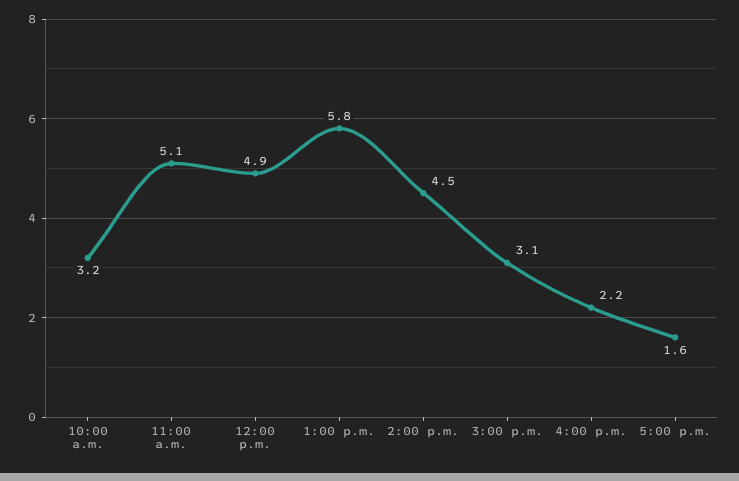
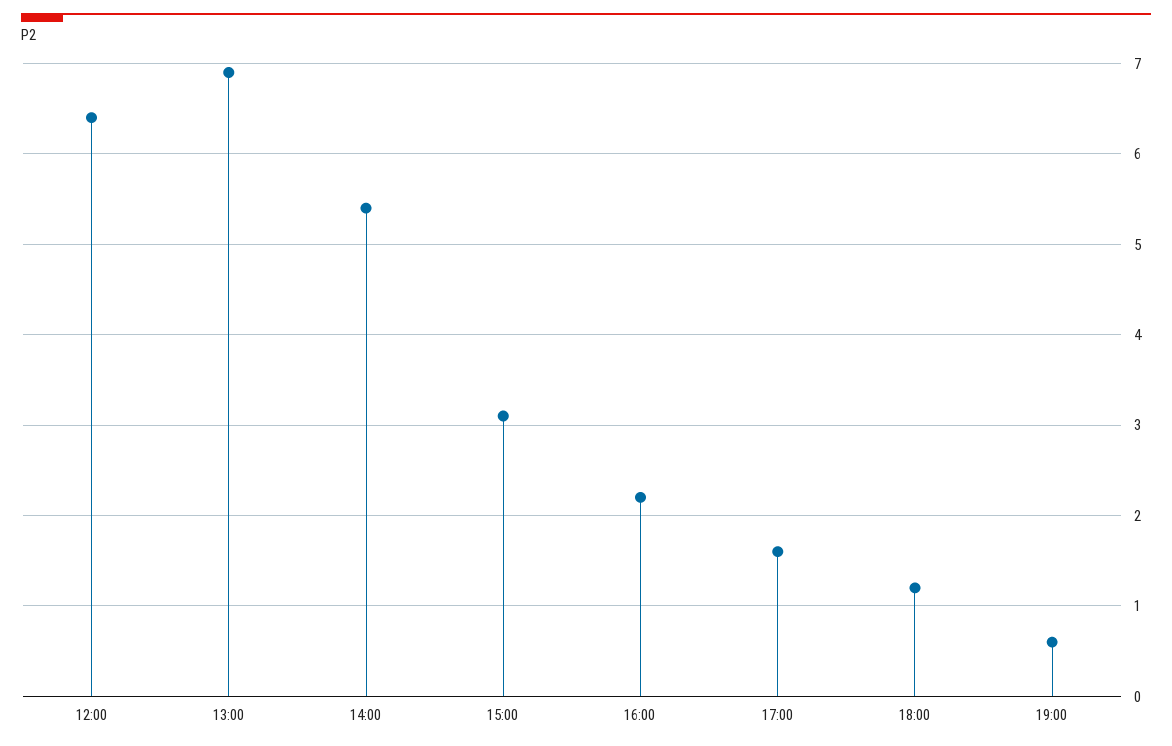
10:00 a.m.: 3.2 -> none
11:00 a.m.: 5.1 -> none
12:00 p.m.: 4.9 -> 6.4
1:00 p.m.: 5.8 -> 6.9
2:00 p.m.: 4.5 -> 5.4
18:00: none -> 1.2
19:00: none -> 0.6

